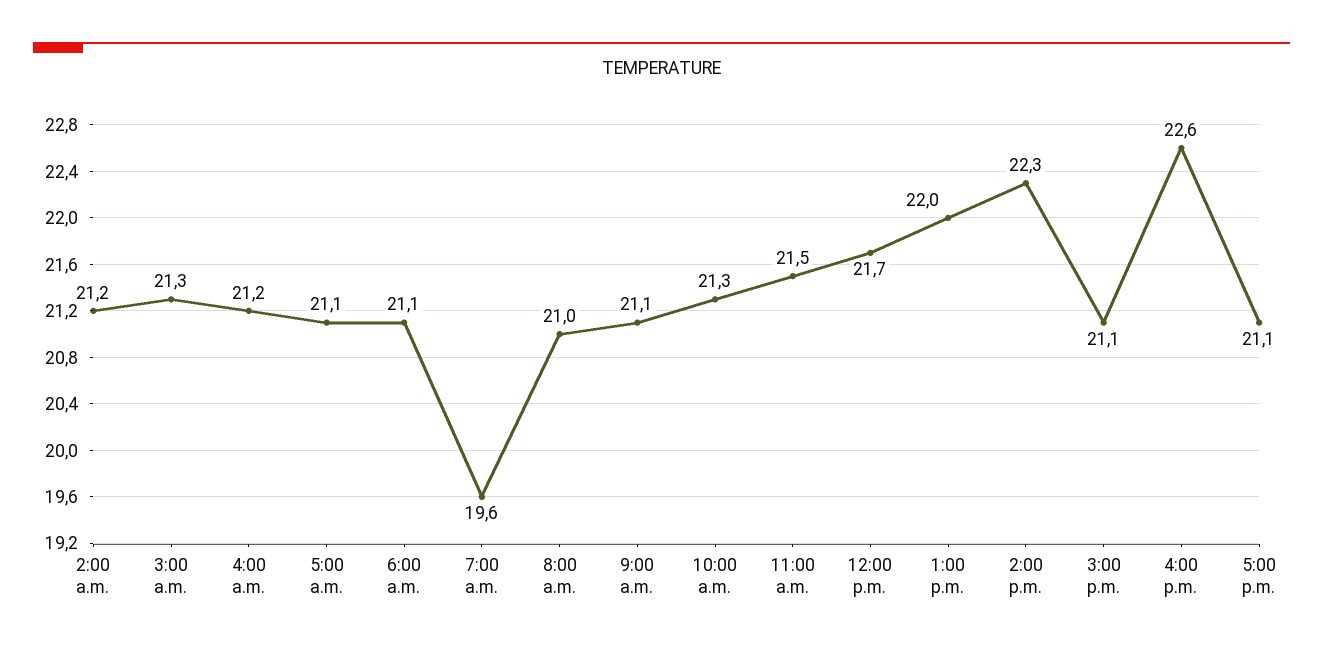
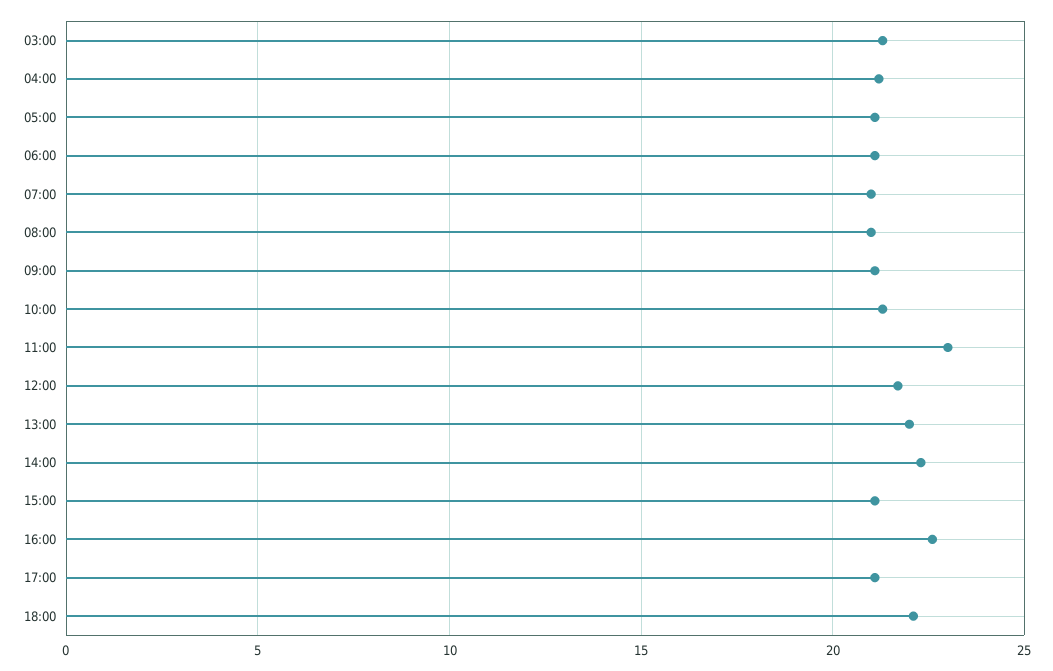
2:00 a.m.: 21.2 -> none
7:00 a.m.: 19.6 -> 21
11:00 a.m.: 21.5 -> 23
18:00: none -> 22

